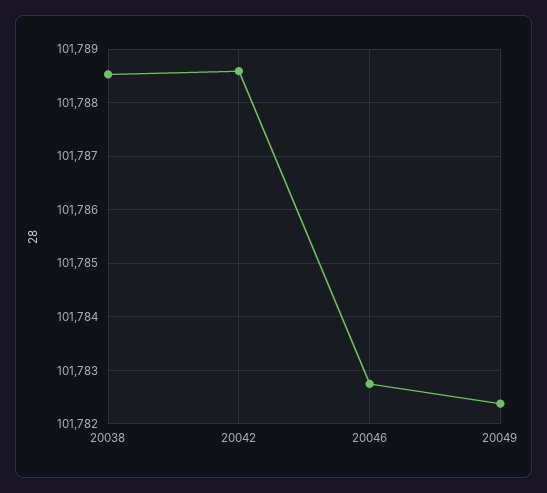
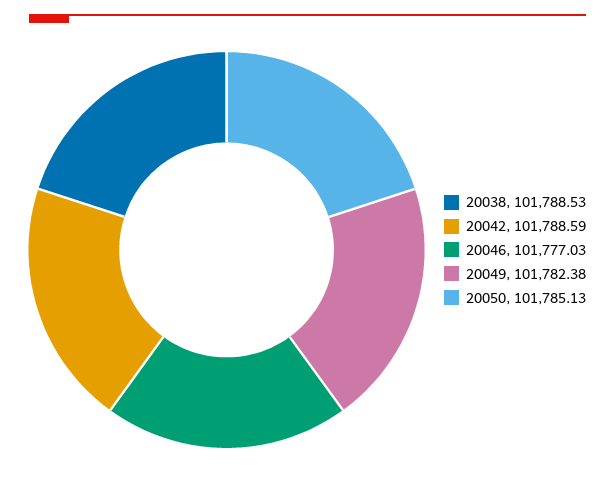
20046: 101782.8 -> 101777.03
20050: none -> 101785.13

